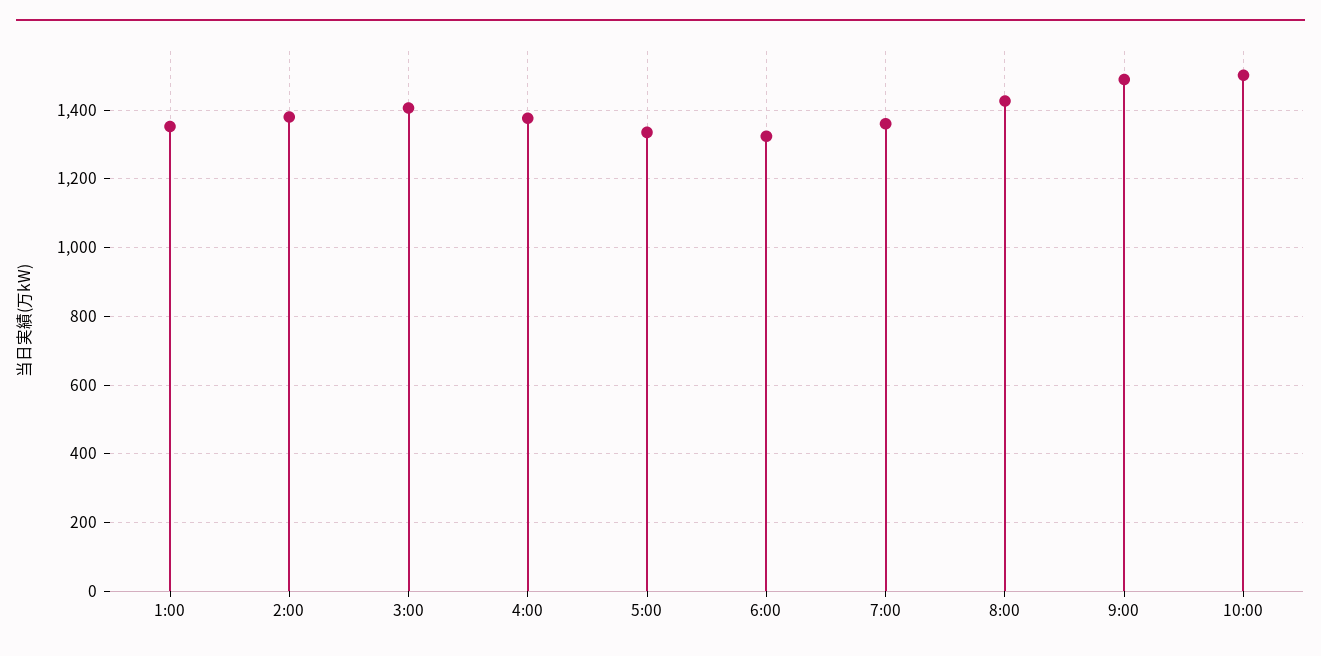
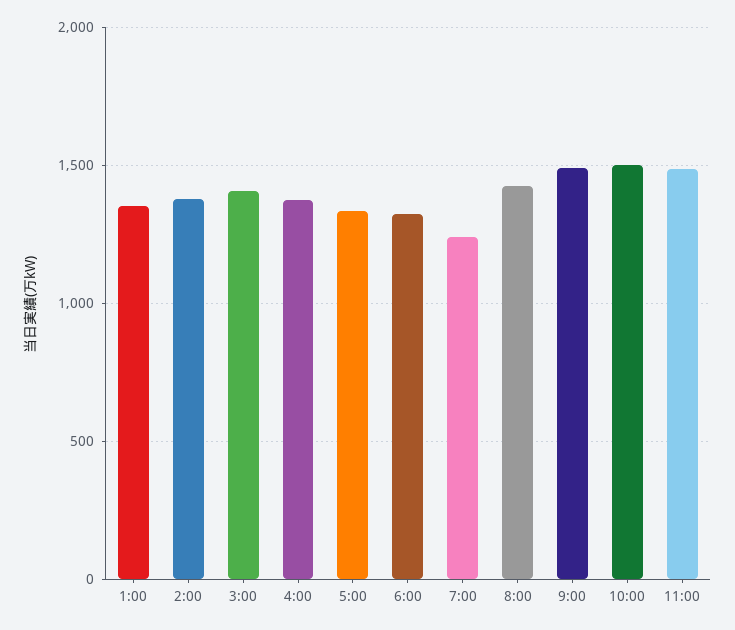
7:00: 1360 -> 1250
11:00: none -> 1500

